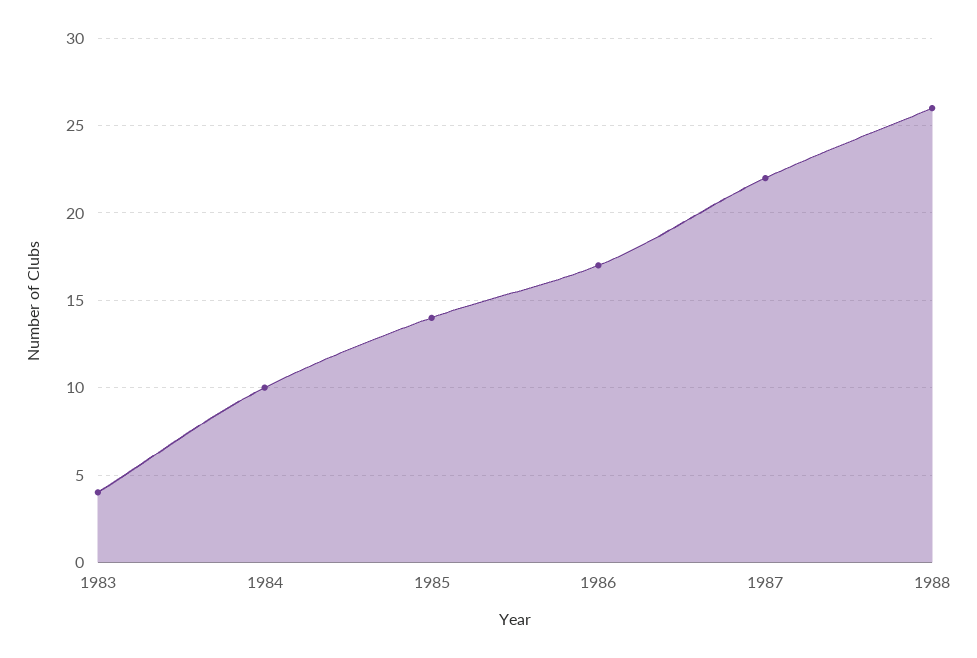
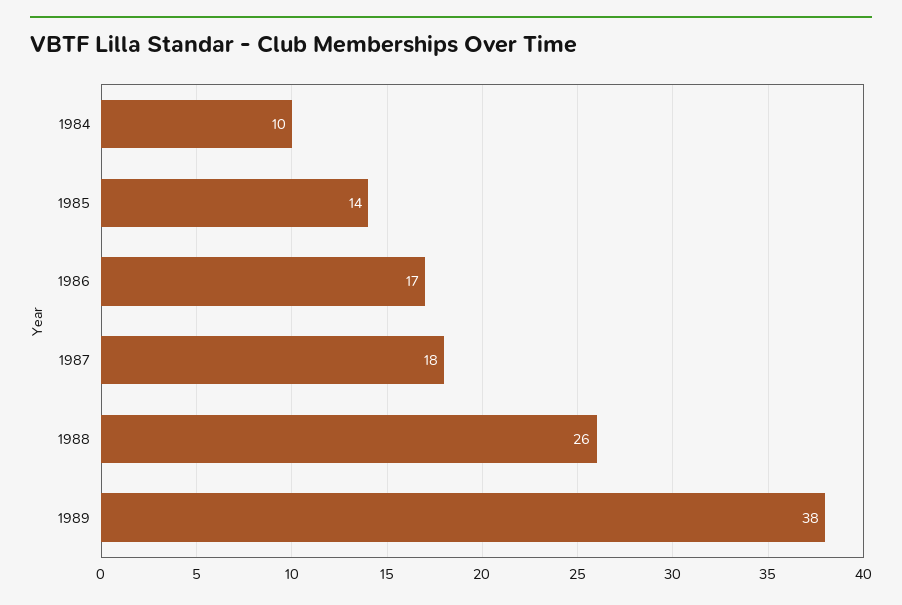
1983: 4 -> none
1987: 22 -> 18
1989: none -> 38

